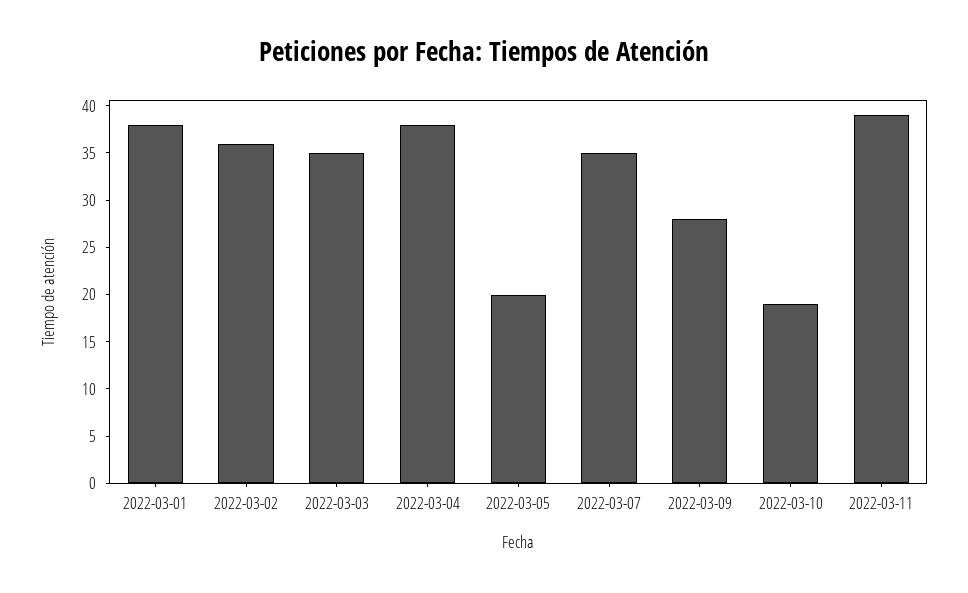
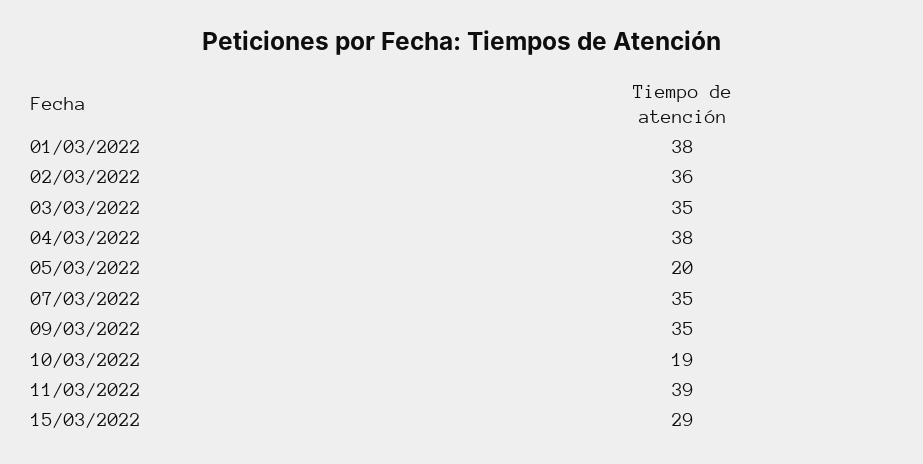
2022-03-09: 28 -> 35
15/03/2022: none -> 29

